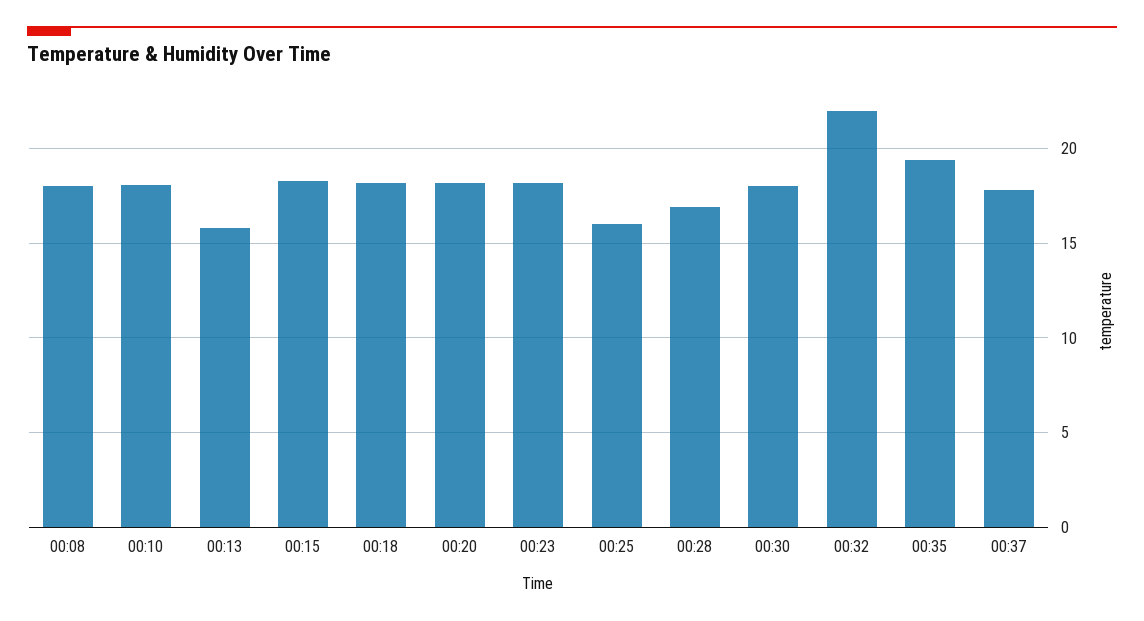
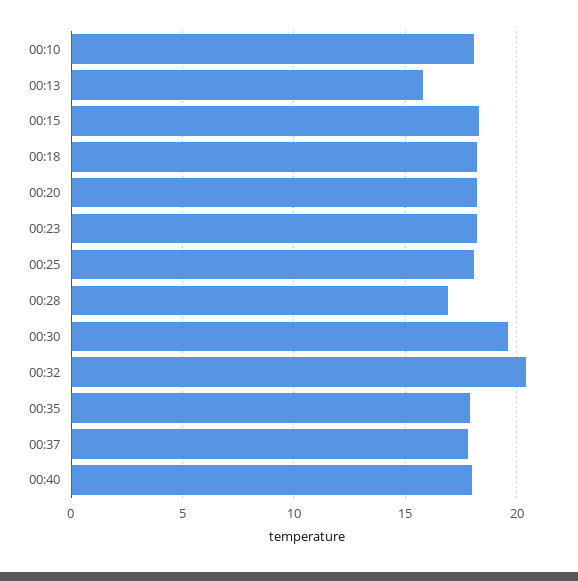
00:08: 18 -> none
00:25: 16 -> 18
00:30: 18 -> 19.5
00:32: 22 -> 20.5
00:35: 19.5 -> 18
00:40: none -> 18

